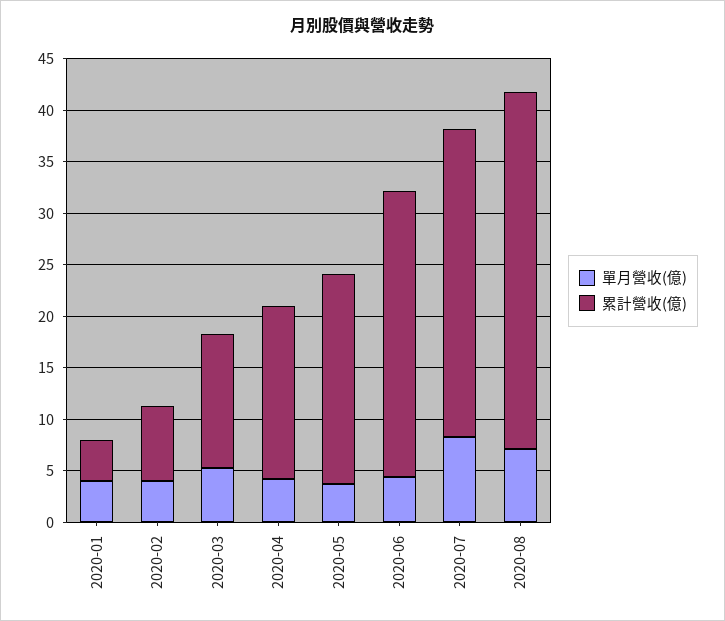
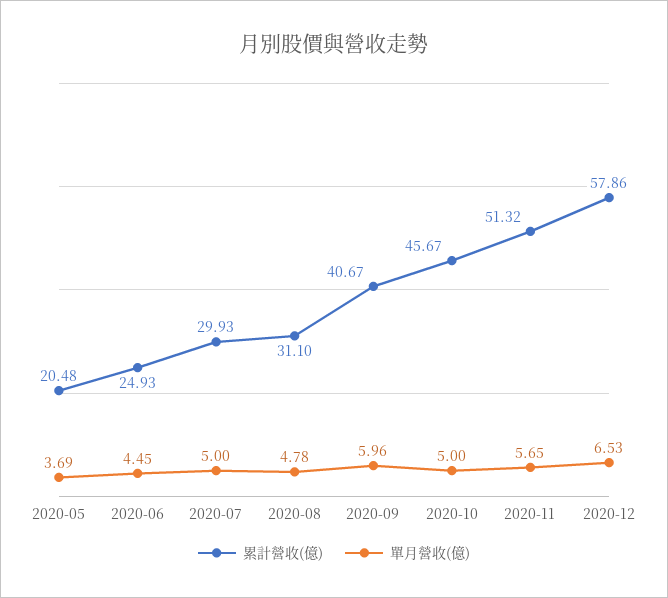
單月營收(億), 2020-01: 4 -> none
累計營收(億), 2020-01: 4 -> none
單月營收(億), 2020-02: 4 -> none
累計營收(億), 2020-02: 7 -> none
單月營收(億), 2020-03: 5 -> none
累計營收(億), 2020-03: 13 -> none
單月營收(億), 2020-04: 4 -> none
累計營收(億), 2020-04: 17 -> none
累計營收(億), 2020-06: 28 -> 24.93
單月營收(億), 2020-07: 8 -> 5
單月營收(億), 2020-08: 7 -> 4.78
累計營收(億), 2020-08: 35 -> 31.1
累計營收(億), 2020-09: none -> 40.67
單月營收(億), 2020-09: none -> 5.96
累計營收(億), 2020-10: none -> 45.67
單月營收(億), 2020-10: none -> 5
累計營收(億), 2020-11: none -> 51.32
單月營收(億), 2020-11: none -> 5.65
累計營收(億), 2020-12: none -> 57.86
單月營收(億), 2020-12: none -> 6.53

